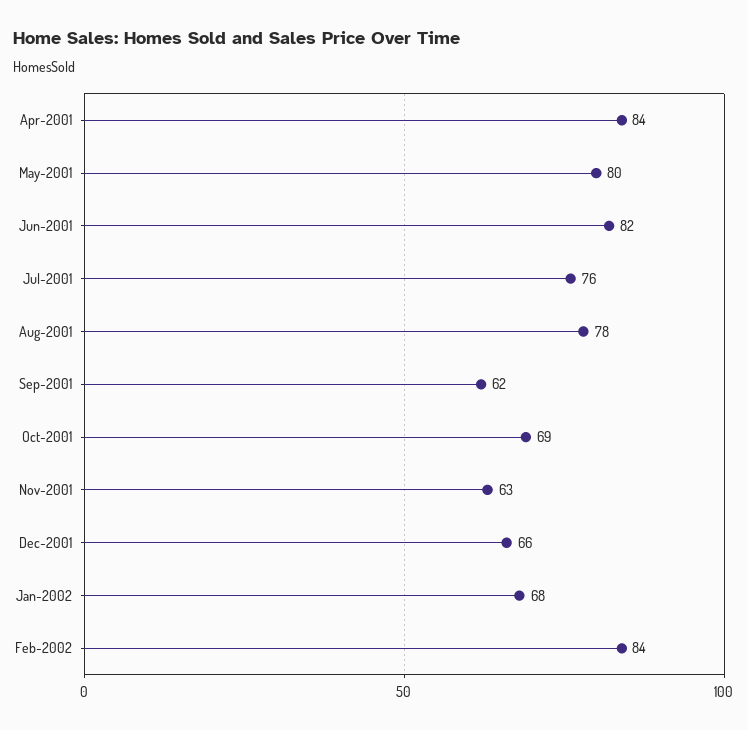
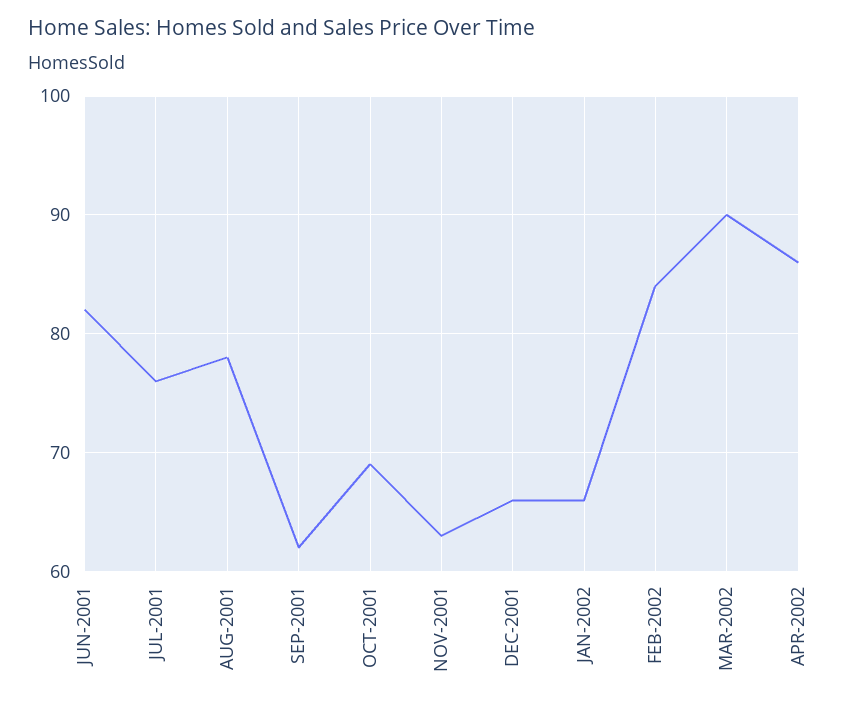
Apr-2001: 84 -> none
May-2001: 80 -> none
Jan-2002: 68 -> 66
MAR-2002: none -> 90
APR-2002: none -> 86

